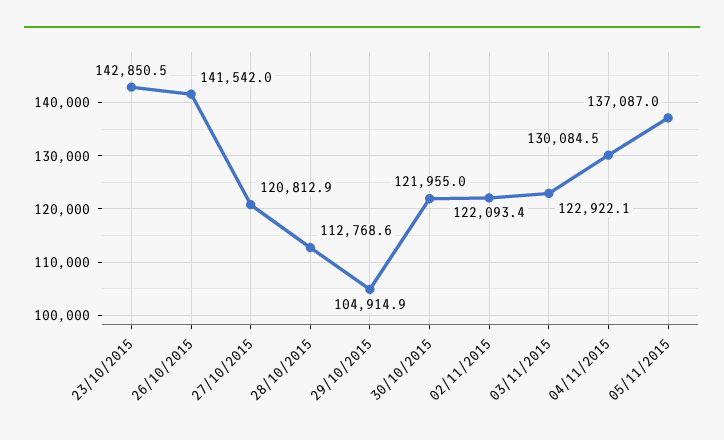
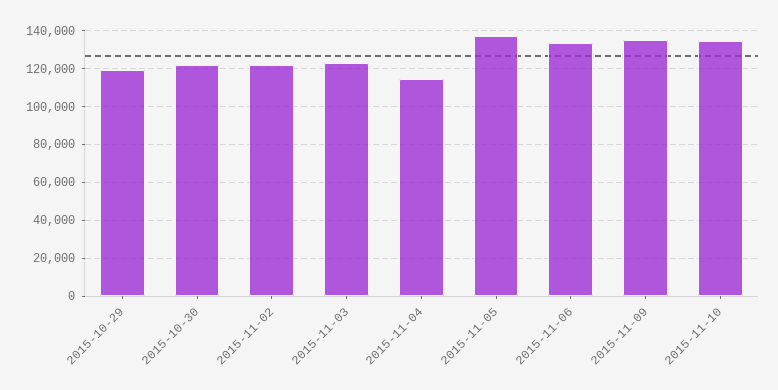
23/10/2015: 142850.5 -> none
26/10/2015: 141542 -> none
27/10/2015: 120812.9 -> none
28/10/2015: 112768.6 -> none
29/10/2015: 104914.9 -> 120000
04/11/2015: 130084.5 -> 115000
2015-11-06: none -> 135000
2015-11-09: none -> 135000
2015-11-10: none -> 135000

